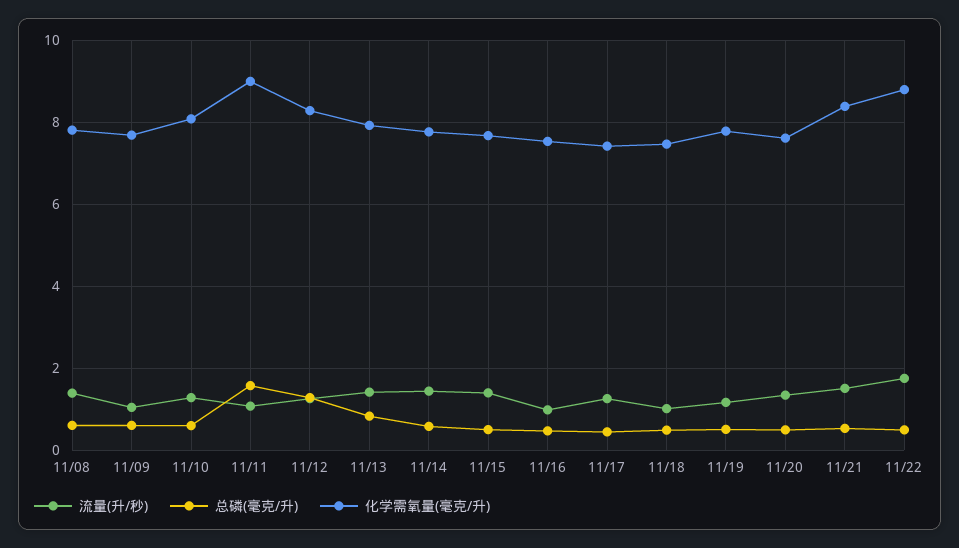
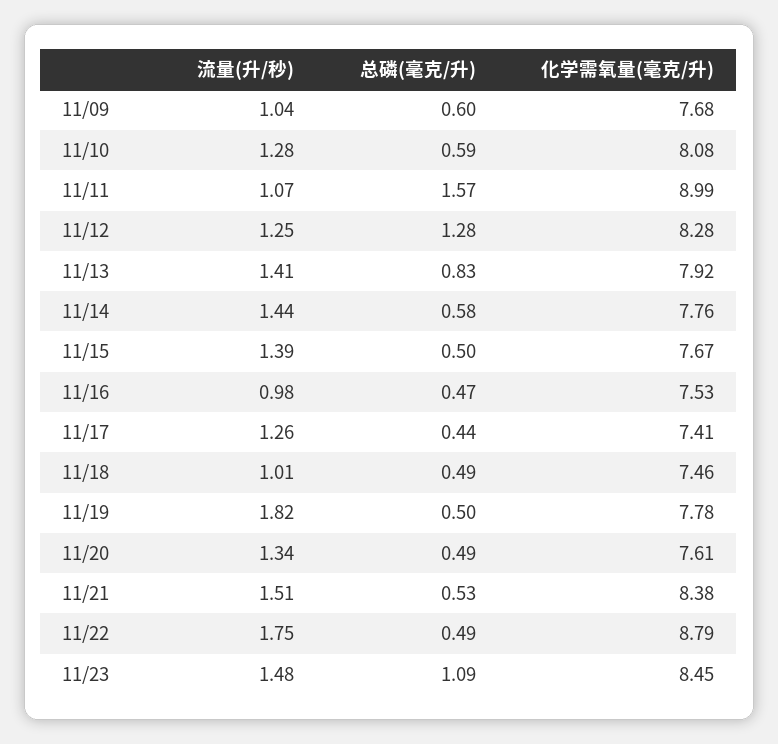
流量(升/秒), 11/08: 1.4 -> none
总磷(毫克/升), 11/08: 0.6 -> none
化学需氧量(毫克/升), 11/08: 7.8 -> none
流量(升/秒), 11/19: 1.2 -> 1.82
流量(升/秒), 11/23: none -> 1.48
总磷(毫克/升), 11/23: none -> 1.09
化学需氧量(毫克/升), 11/23: none -> 8.45

